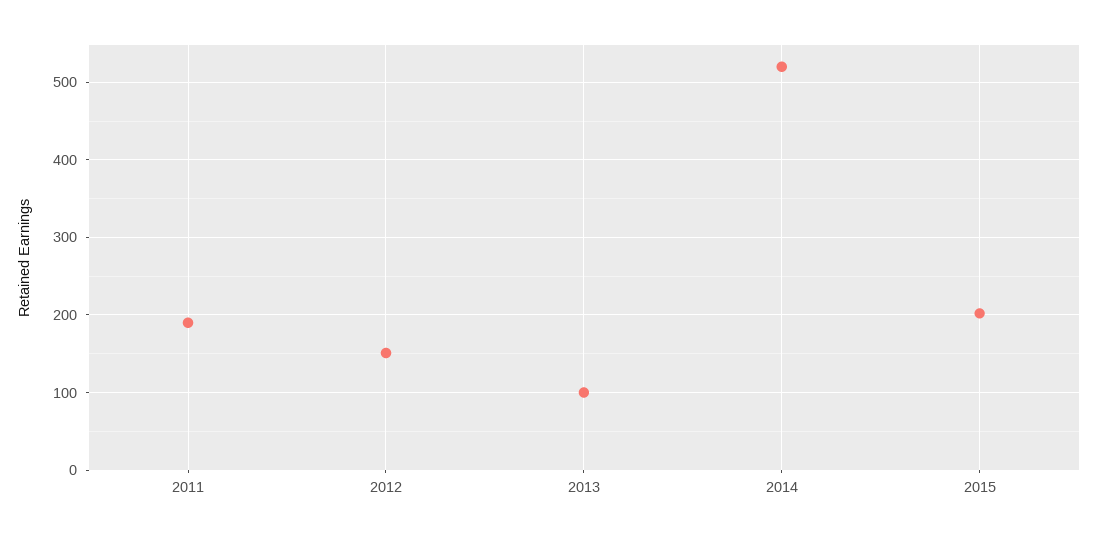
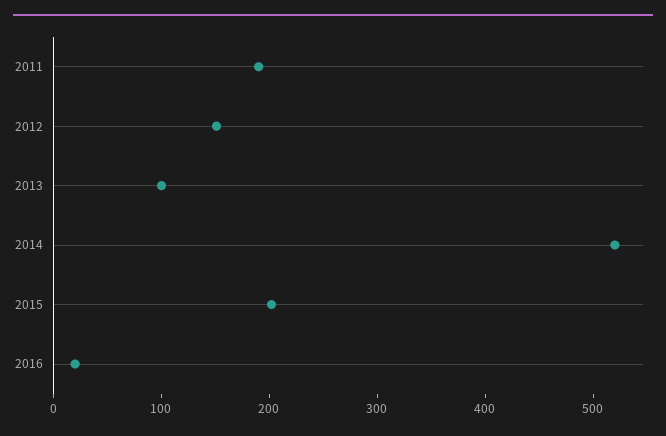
2016: none -> 20

